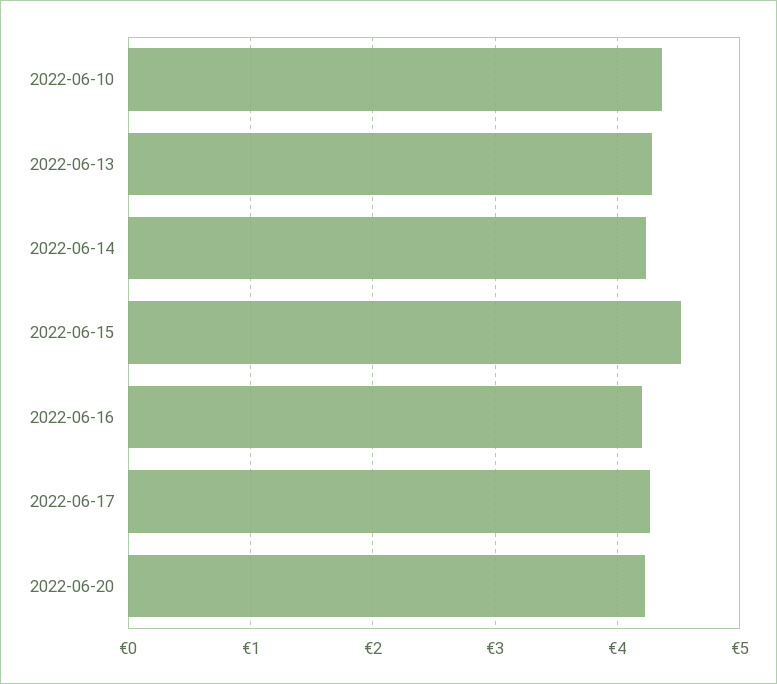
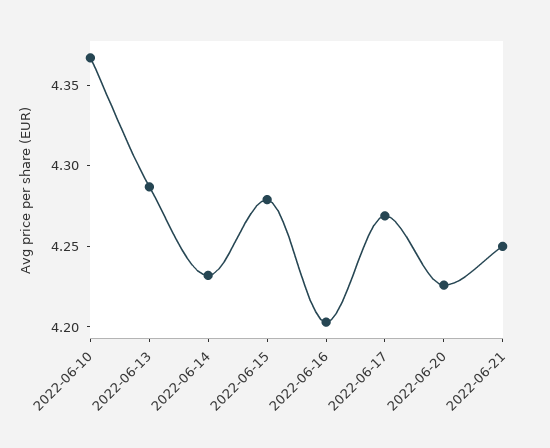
2022-06-15: 4.5 -> 4.28
2022-06-21: none -> 4.25

